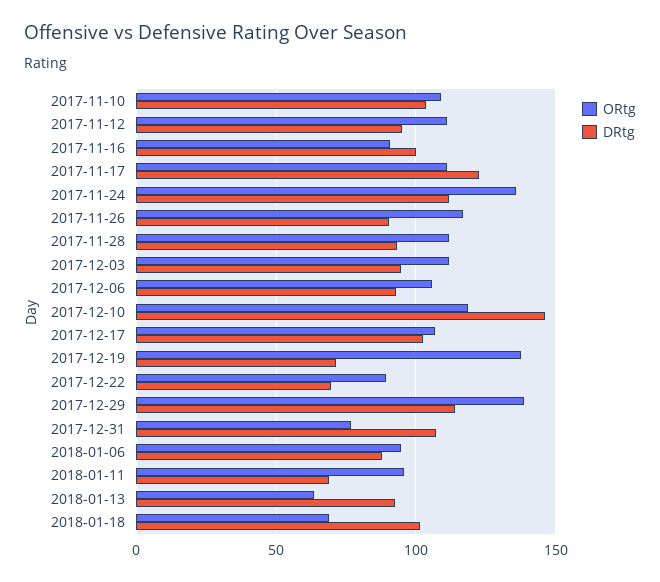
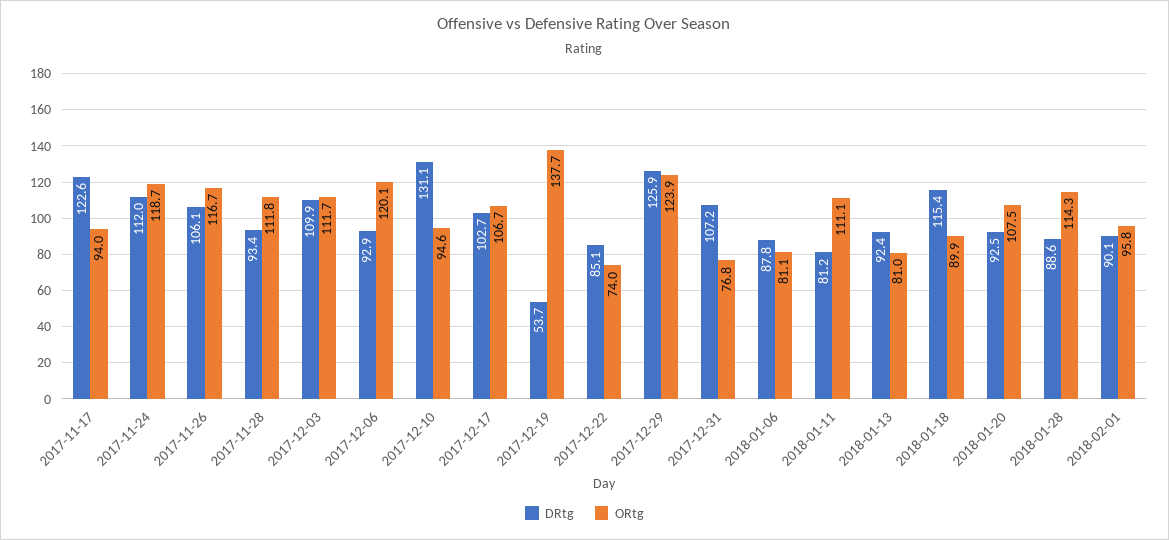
ORtg, 2017-11-10: 110 -> none
DRtg, 2017-11-10: 105 -> none
ORtg, 2017-11-12: 110 -> none
DRtg, 2017-11-12: 95 -> none
ORtg, 2017-11-16: 90 -> none
DRtg, 2017-11-16: 100 -> none
ORtg, 2017-11-17: 110 -> 94
ORtg, 2017-11-24: 135 -> 118.7
DRtg, 2017-11-26: 90 -> 106.1
DRtg, 2017-12-03: 95 -> 109.9
ORtg, 2017-12-06: 105 -> 120.1
ORtg, 2017-12-10: 120 -> 94.6
DRtg, 2017-12-10: 145 -> 131.1
DRtg, 2017-12-19: 70 -> 53.7
ORtg, 2017-12-22: 90 -> 74
DRtg, 2017-12-22: 70 -> 85.1
ORtg, 2017-12-29: 140 -> 123.9
DRtg, 2017-12-29: 115 -> 125.9
ORtg, 2018-01-06: 95 -> 81.1
ORtg, 2018-01-11: 95 -> 111.1
DRtg, 2018-01-11: 70 -> 81.2
ORtg, 2018-01-13: 65 -> 81
ORtg, 2018-01-18: 70 -> 89.9
DRtg, 2018-01-18: 100 -> 115.4
DRtg, 2018-01-20: none -> 92.5
ORtg, 2018-01-20: none -> 107.5
DRtg, 2018-01-28: none -> 88.6
ORtg, 2018-01-28: none -> 114.3
DRtg, 2018-02-01: none -> 90.1
ORtg, 2018-02-01: none -> 95.8

